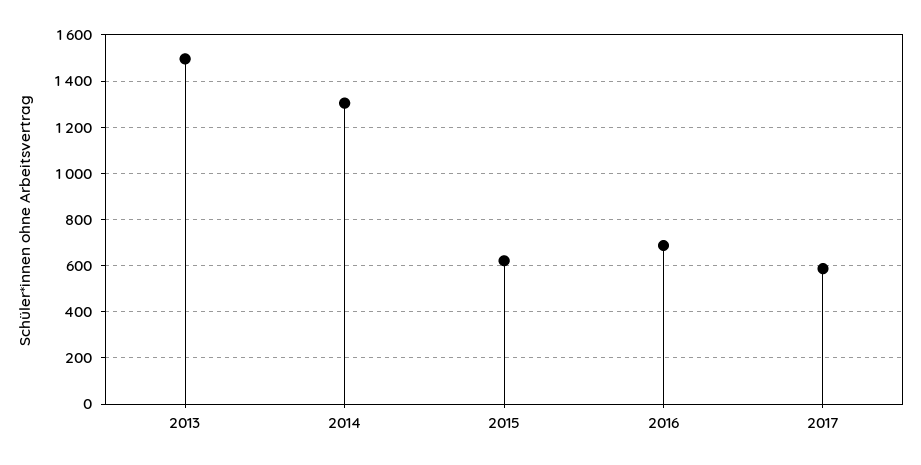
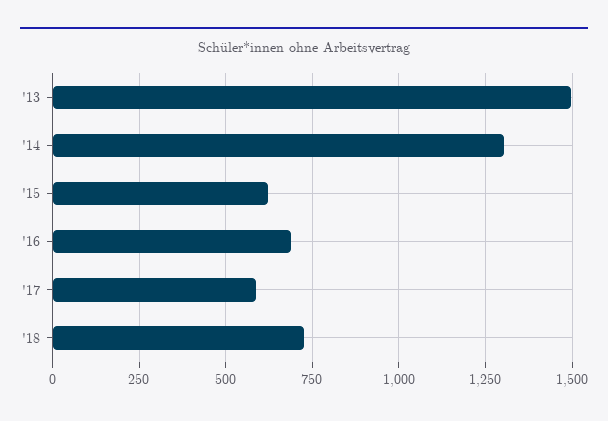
'18: none -> 725

